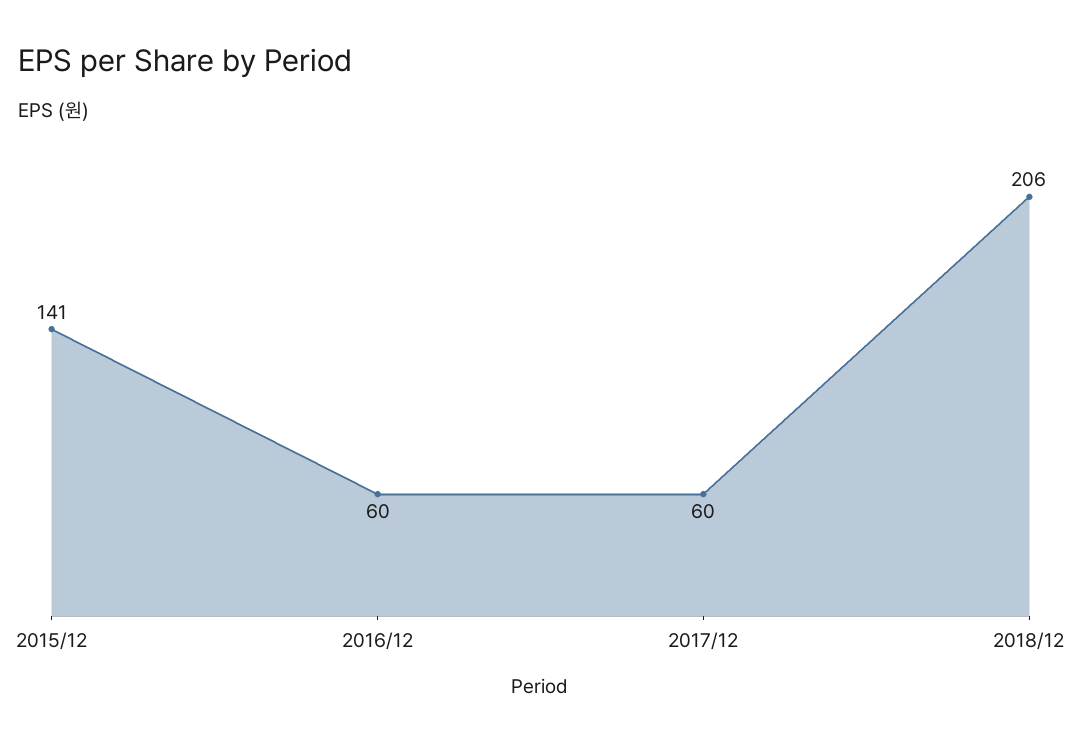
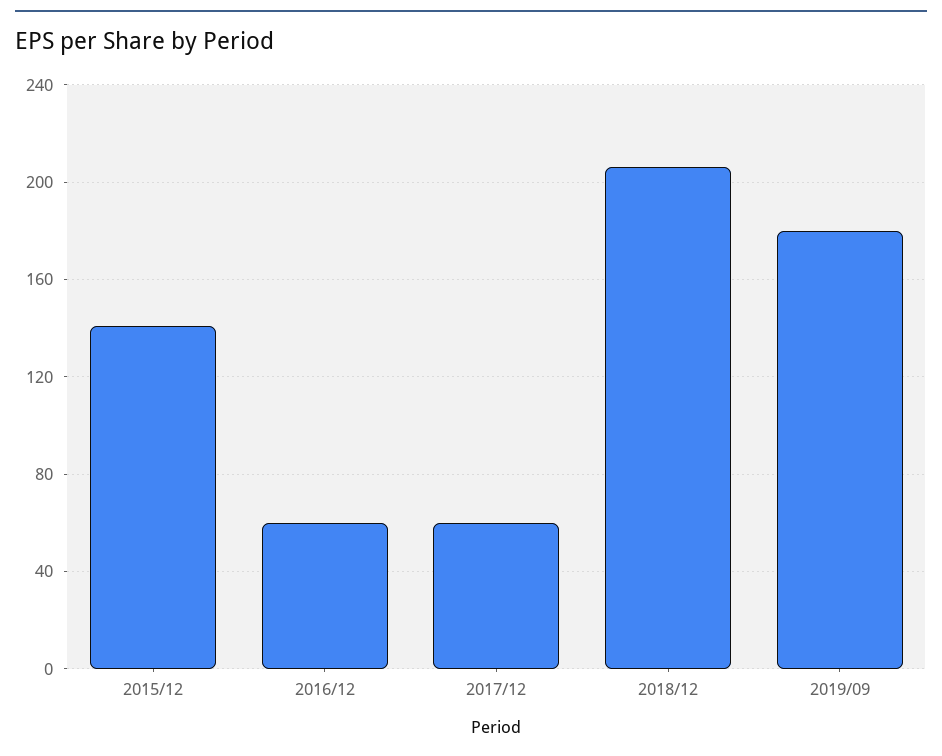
2019/09: none -> 180

